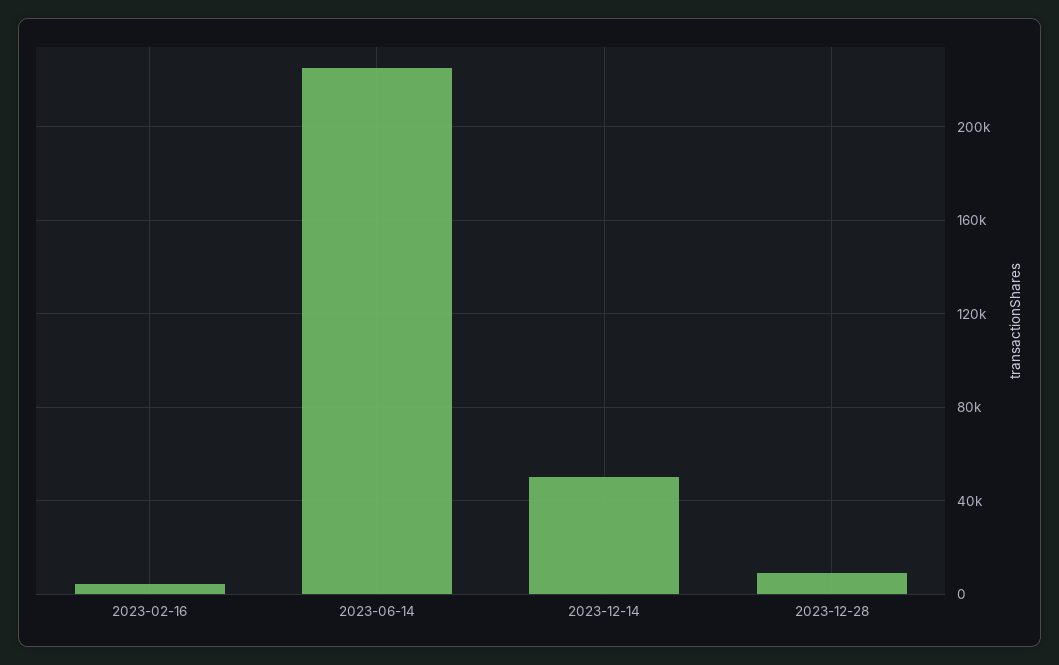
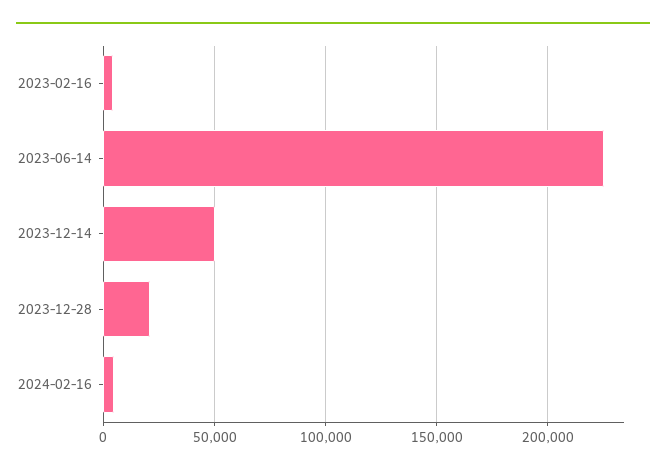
2023-12-28: 10000 -> 20000
2024-02-16: none -> 5000

